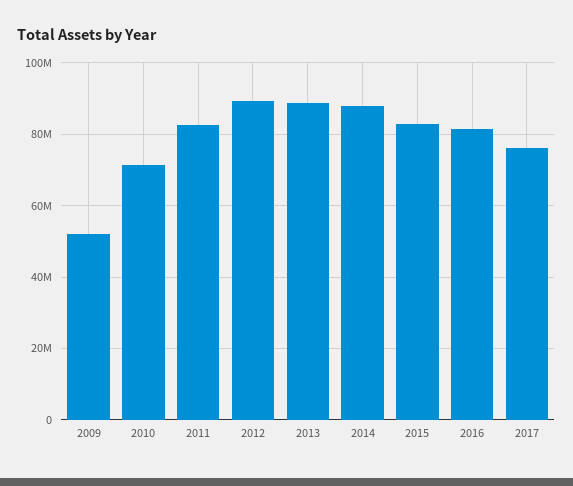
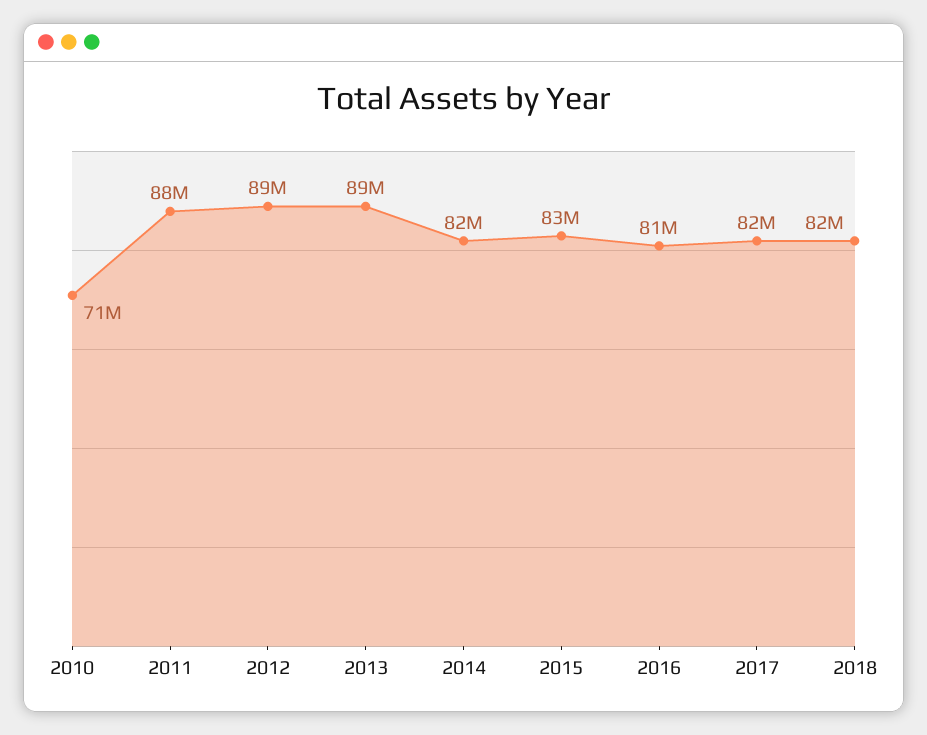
2009: 52000000 -> none
2011: 82000000 -> 88000000
2014: 88000000 -> 82000000
2017: 76000000 -> 82000000
2018: none -> 82000000

